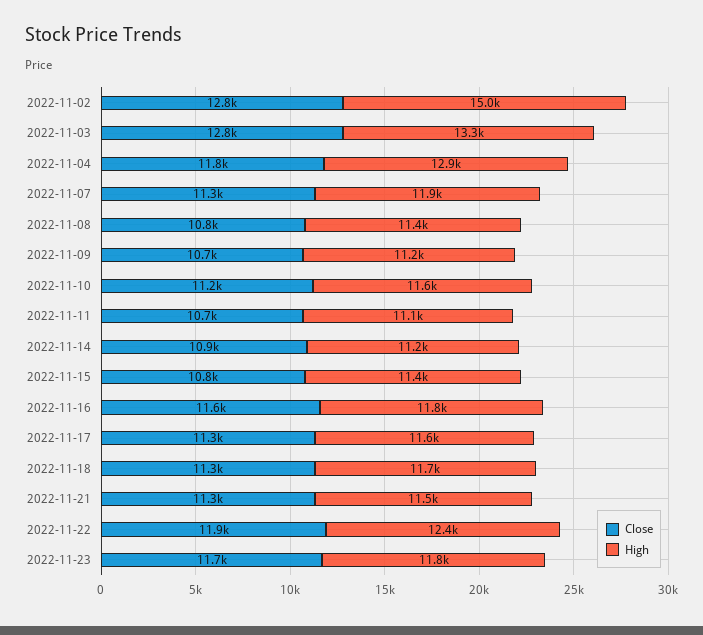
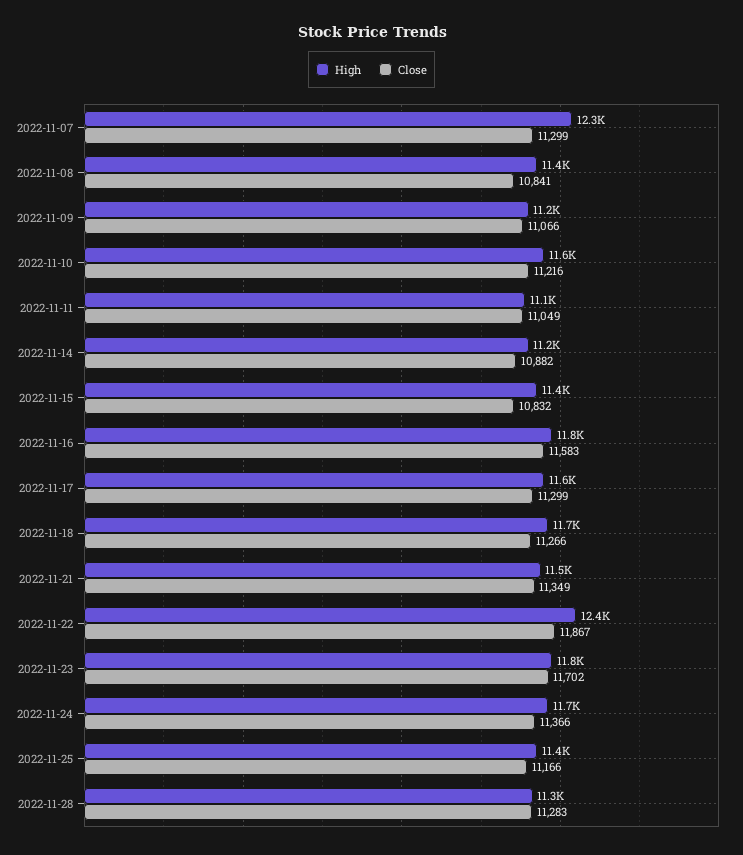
Close, 2022-11-02: 12800 -> none
High, 2022-11-02: 15000 -> none
Close, 2022-11-03: 12800 -> none
High, 2022-11-03: 13300 -> none
Close, 2022-11-04: 11800 -> none
High, 2022-11-04: 12900 -> none
High, 2022-11-07: 11900 -> 12300
Close, 2022-11-09: 10700 -> 11066
Close, 2022-11-11: 10700 -> 11049
High, 2022-11-24: none -> 11700
Close, 2022-11-24: none -> 11366
High, 2022-11-25: none -> 11400
Close, 2022-11-25: none -> 11166
High, 2022-11-28: none -> 11300
Close, 2022-11-28: none -> 11283

